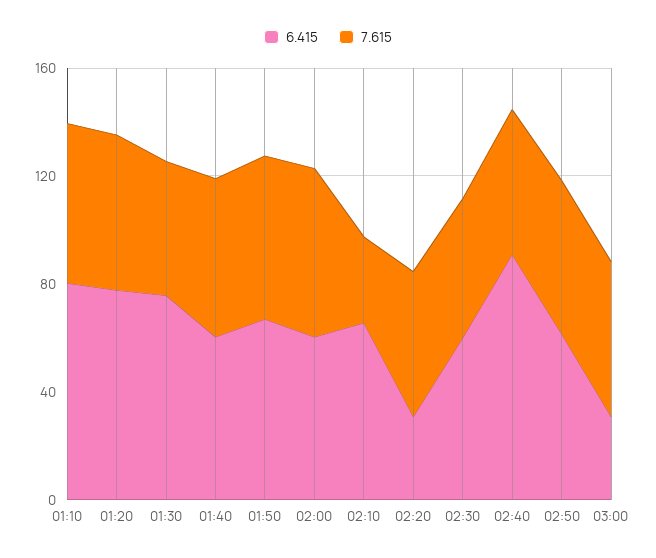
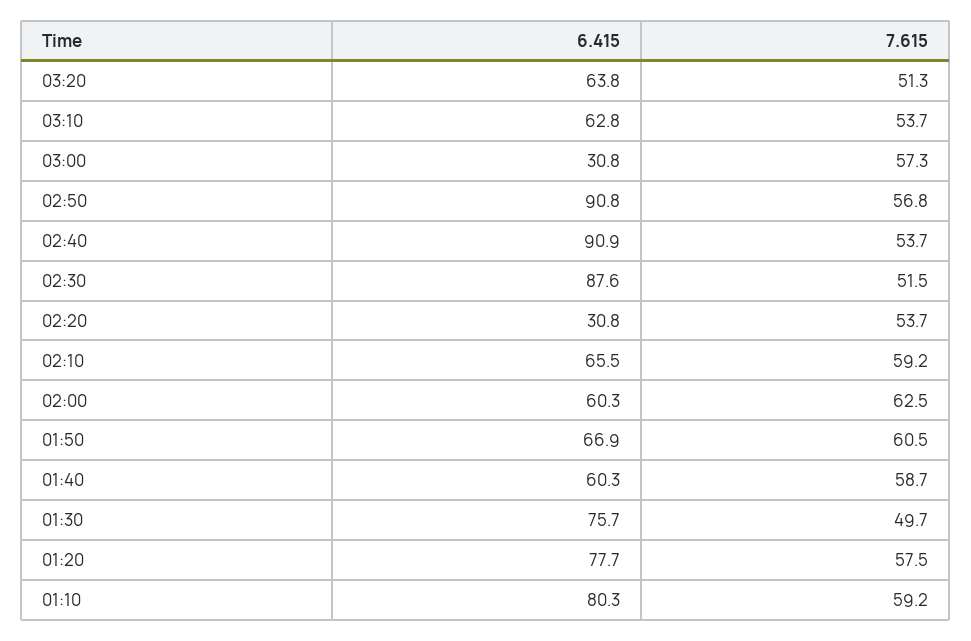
7.615, 02:10: 30 -> 59.2
6.415, 02:30: 60 -> 87.6
6.415, 02:50: 60 -> 90.8
6.415, 03:20: none -> 63.8
7.615, 03:20: none -> 51.3
6.415, 03:10: none -> 62.8
7.615, 03:10: none -> 53.7

